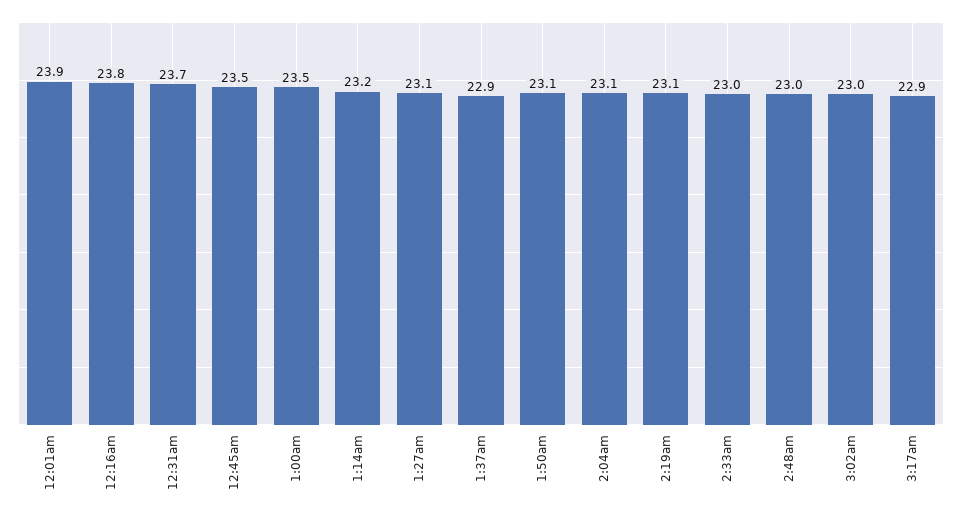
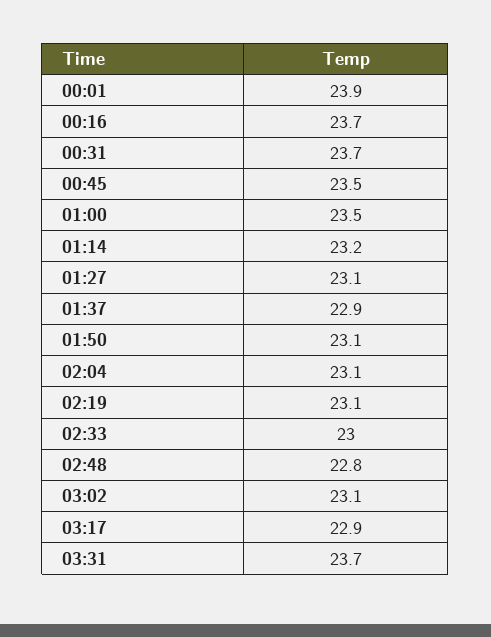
12:16am: 23.8 -> 23.7
2:48am: 23 -> 22.8
3:02am: 23 -> 23.1
03:31: none -> 23.7

